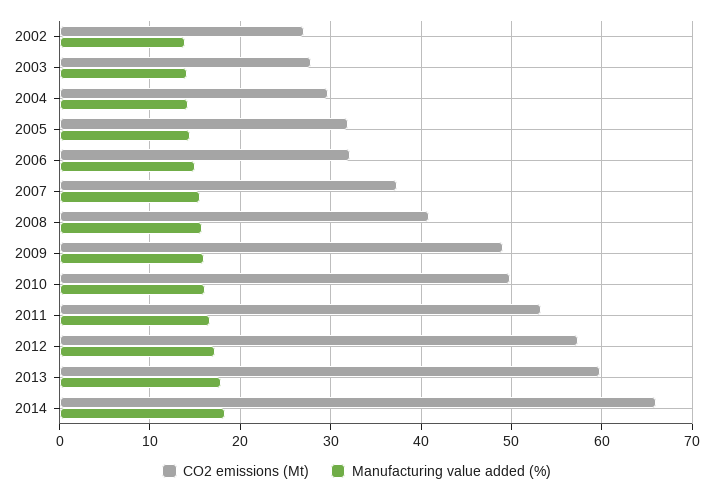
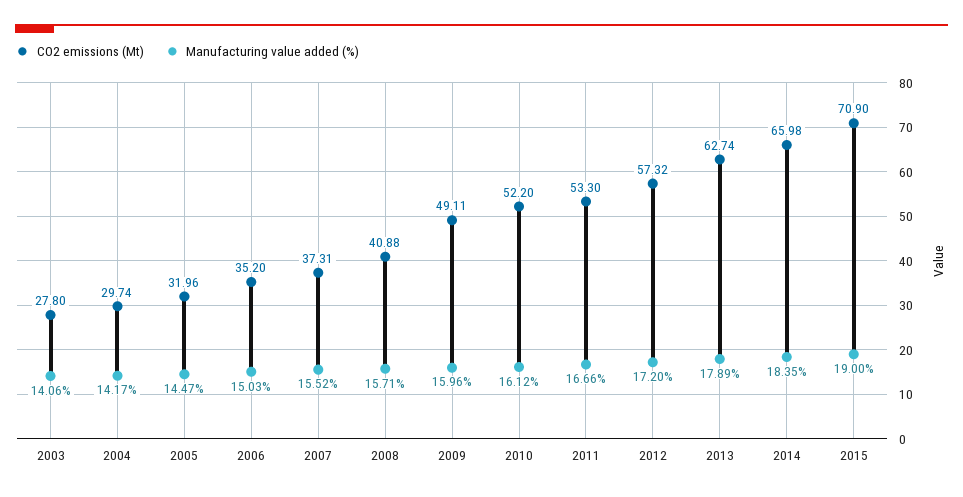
CO2 emissions (Mt), 2002: 27 -> none
Manufacturing value added (%), 2002: 14 -> none
CO2 emissions (Mt), 2006: 32 -> 35.2
CO2 emissions (Mt), 2010: 50 -> 52.2
CO2 emissions (Mt), 2013: 60 -> 62.74
CO2 emissions (Mt), 2015: none -> 70.9
Manufacturing value added (%), 2015: none -> 19

